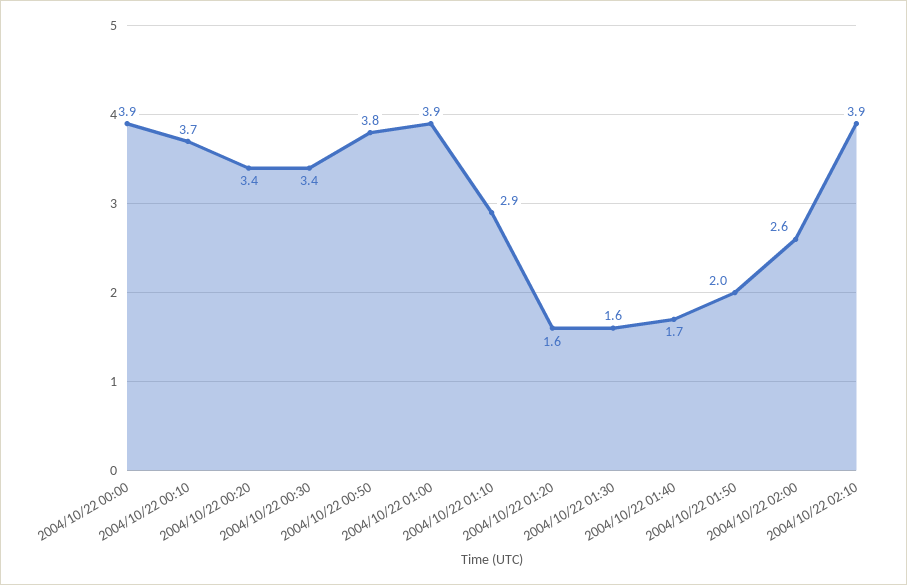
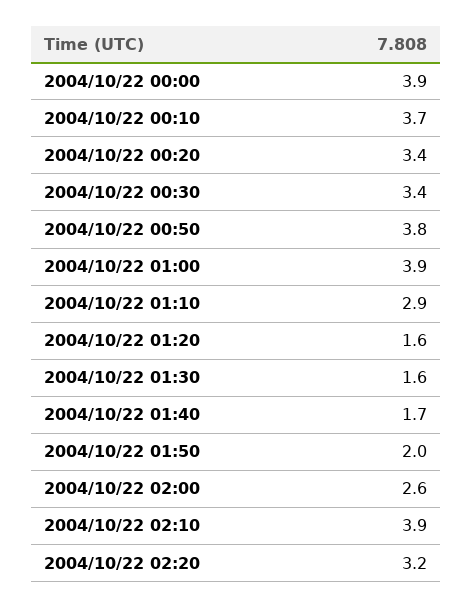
2004/10/22 02:20: none -> 3.2

